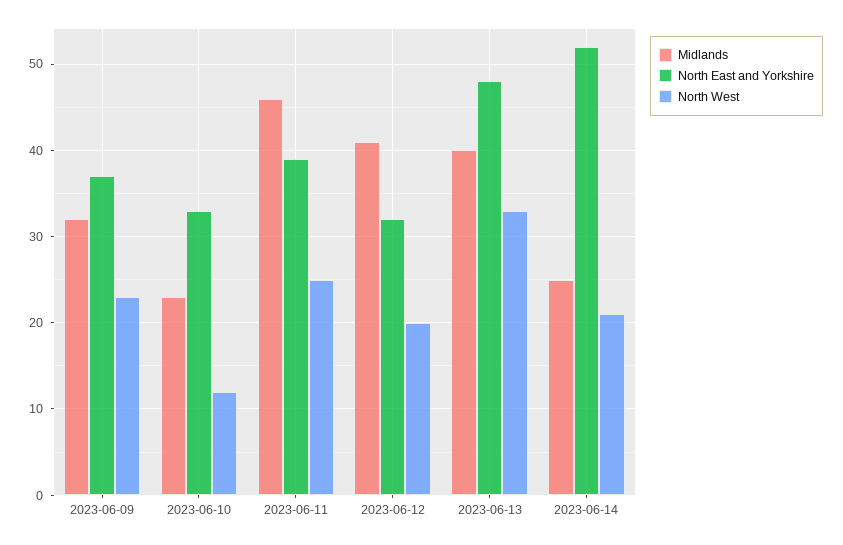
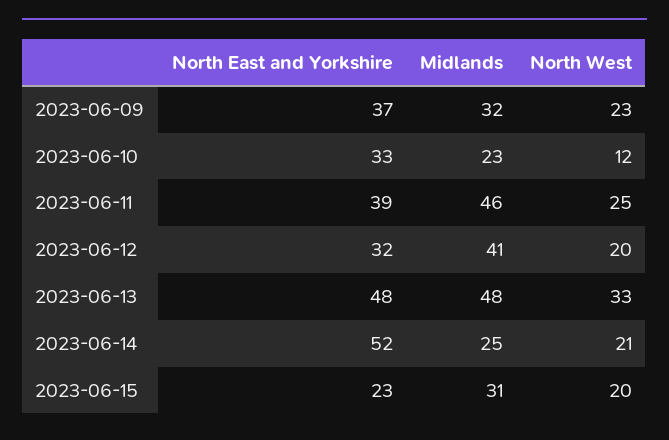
Midlands, 2023-06-13: 40 -> 48
North East and Yorkshire, 2023-06-15: none -> 23
Midlands, 2023-06-15: none -> 31
North West, 2023-06-15: none -> 20

